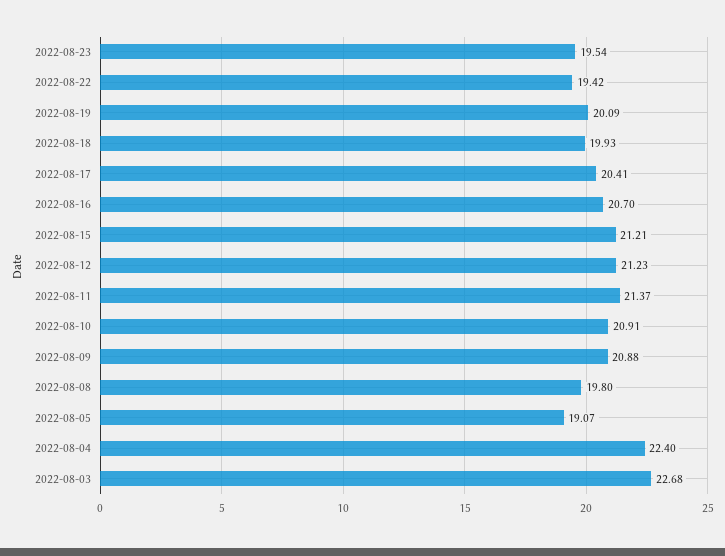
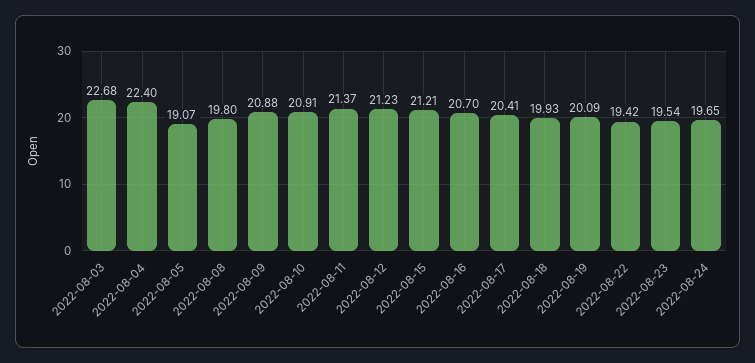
2022-08-24: none -> 19.65

